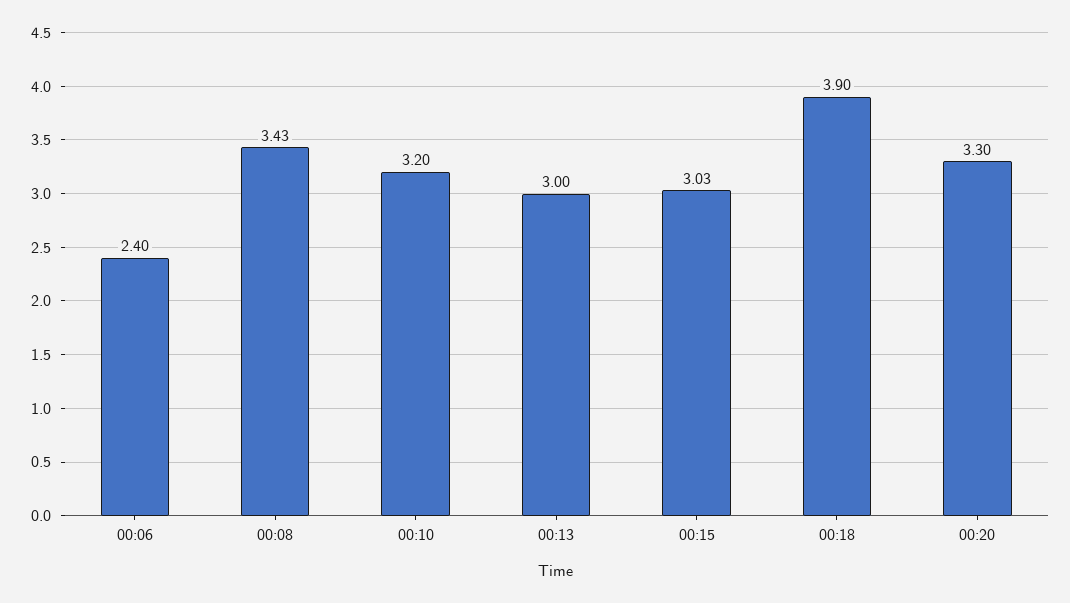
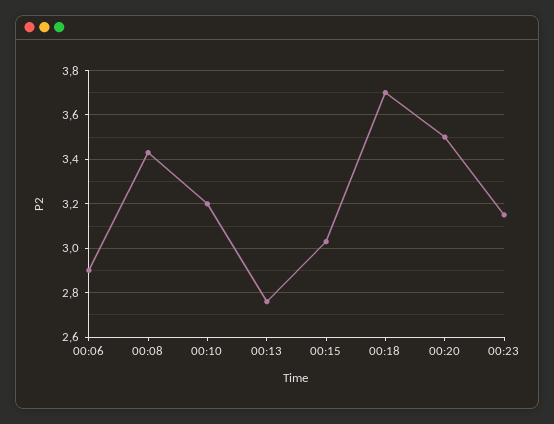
00:06: 2.4 -> 2.9
00:13: 3 -> 2.75
00:18: 3.9 -> 3.7
00:20: 3.3 -> 3.5
00:23: none -> 3.15

